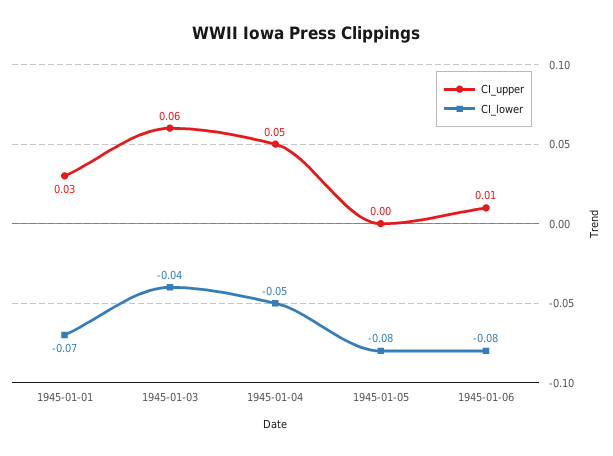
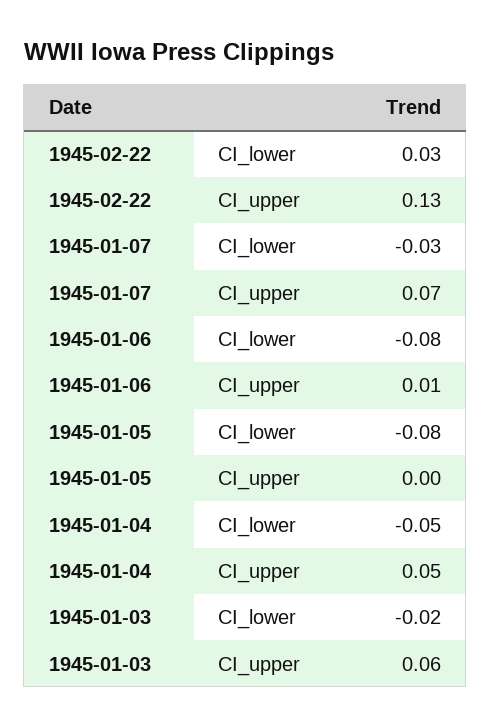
CI_upper, 1945-01-01: 0.03 -> none
CI_lower, 1945-01-01: -0.07 -> none
CI_lower, 1945-01-03: -0.04 -> -0.02
CI_lower, 1945-02-22: none -> 0.03
CI_upper, 1945-02-22: none -> 0.13
CI_lower, 1945-01-07: none -> -0.03
CI_upper, 1945-01-07: none -> 0.07

